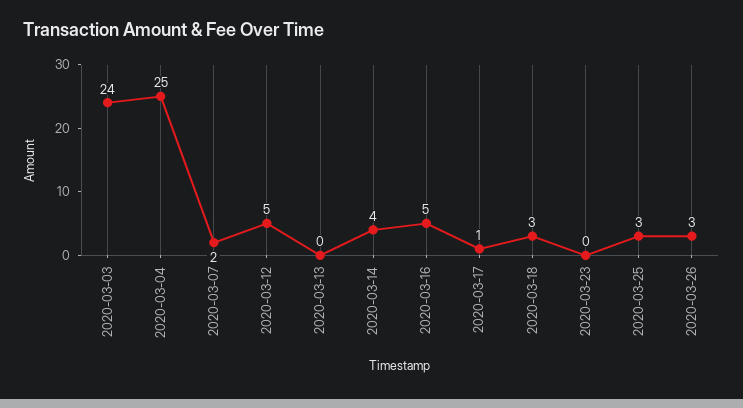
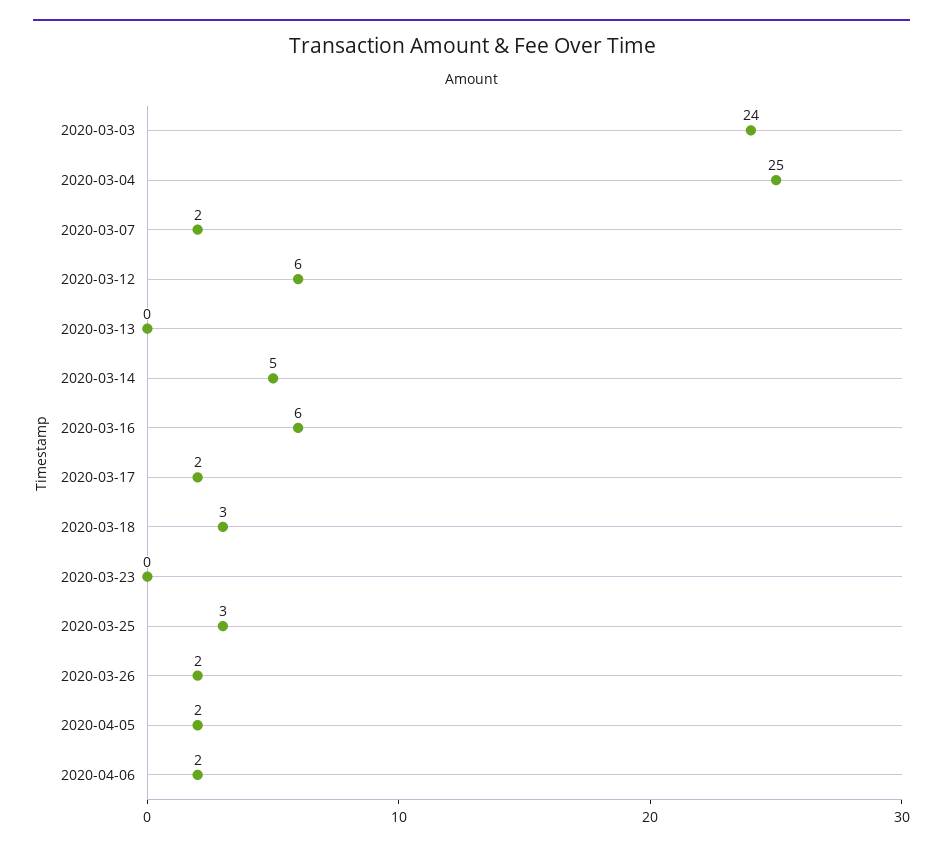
2020-03-12: 5 -> 6
2020-03-14: 4 -> 5
2020-03-16: 5 -> 6
2020-03-17: 1 -> 2
2020-03-26: 3 -> 2
2020-04-05: none -> 2
2020-04-06: none -> 2

